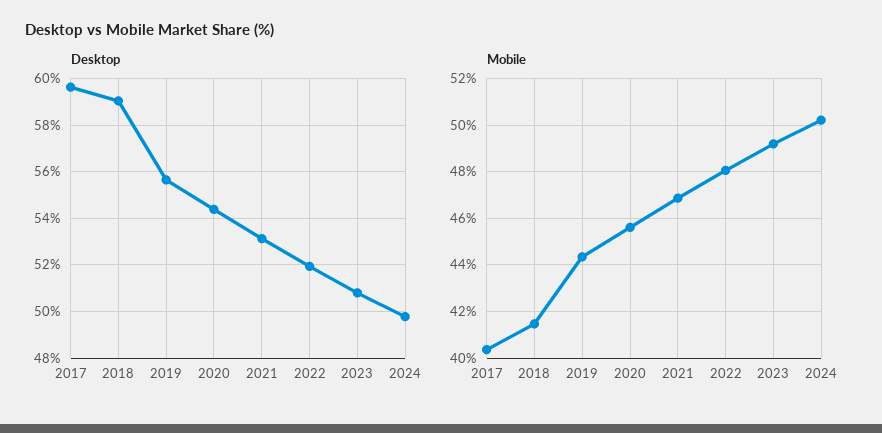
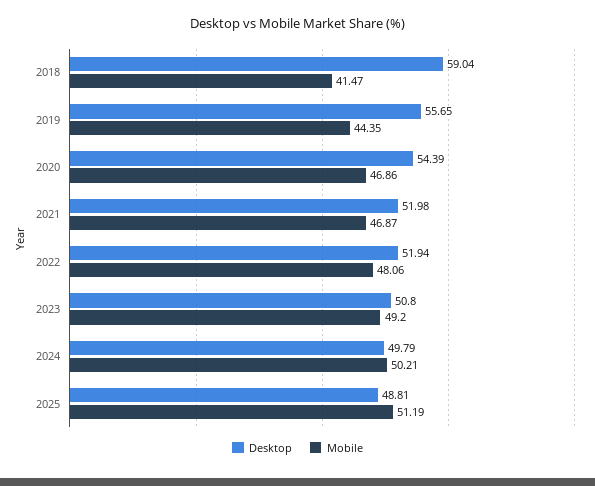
Desktop, 2017: 59.5 -> none
Desktop, 2021: 53 -> 51.98
Mobile, 2017: 40.5 -> none
Mobile, 2020: 45.5 -> 46.86
Desktop, 2025: none -> 48.81
Mobile, 2025: none -> 51.19

